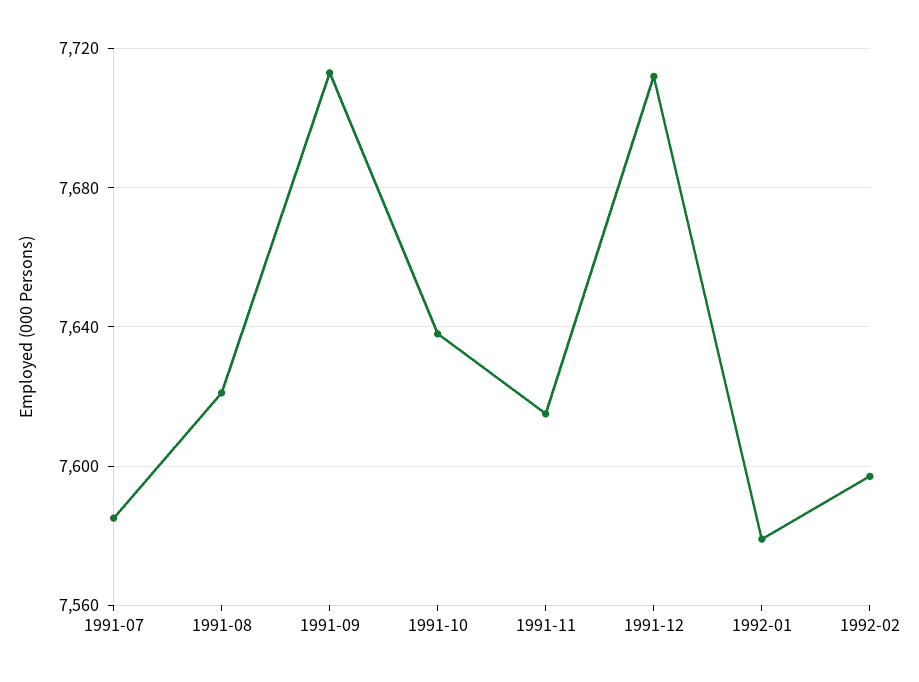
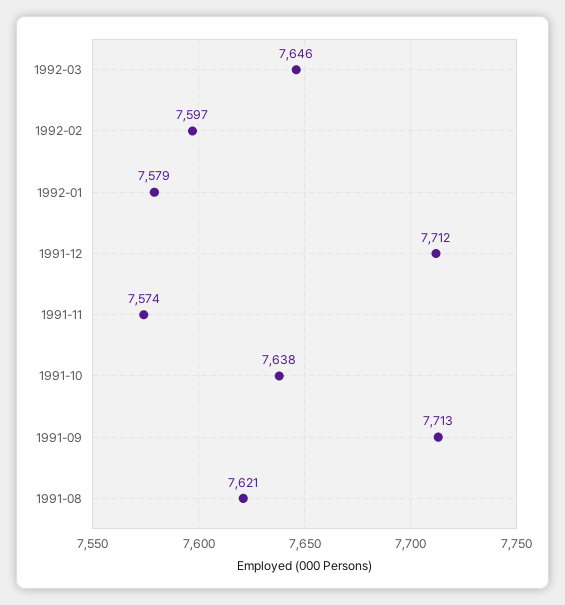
1991-07: 7585 -> none
1991-11: 7615 -> 7574
1992-03: none -> 7646

